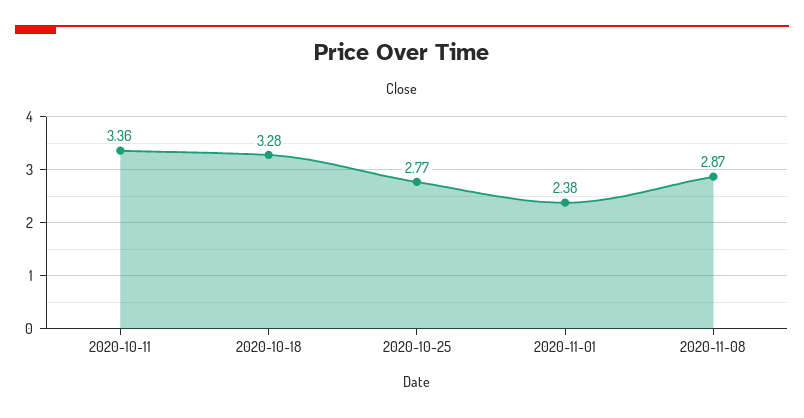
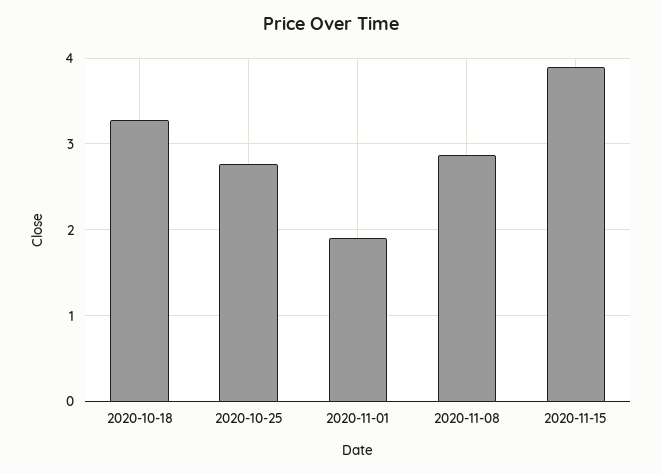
2020-10-11: 3.36 -> none
2020-11-01: 2.38 -> 1.9
2020-11-15: none -> 3.9

